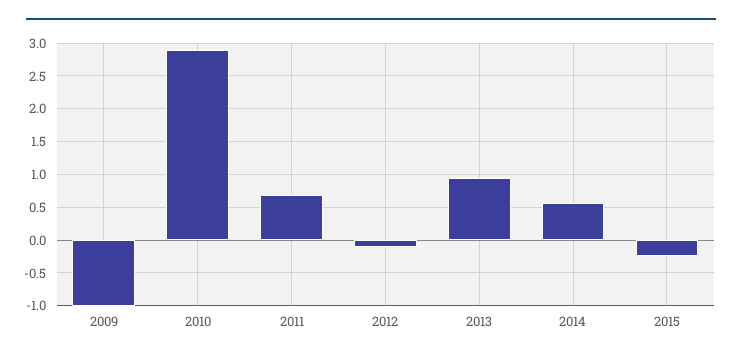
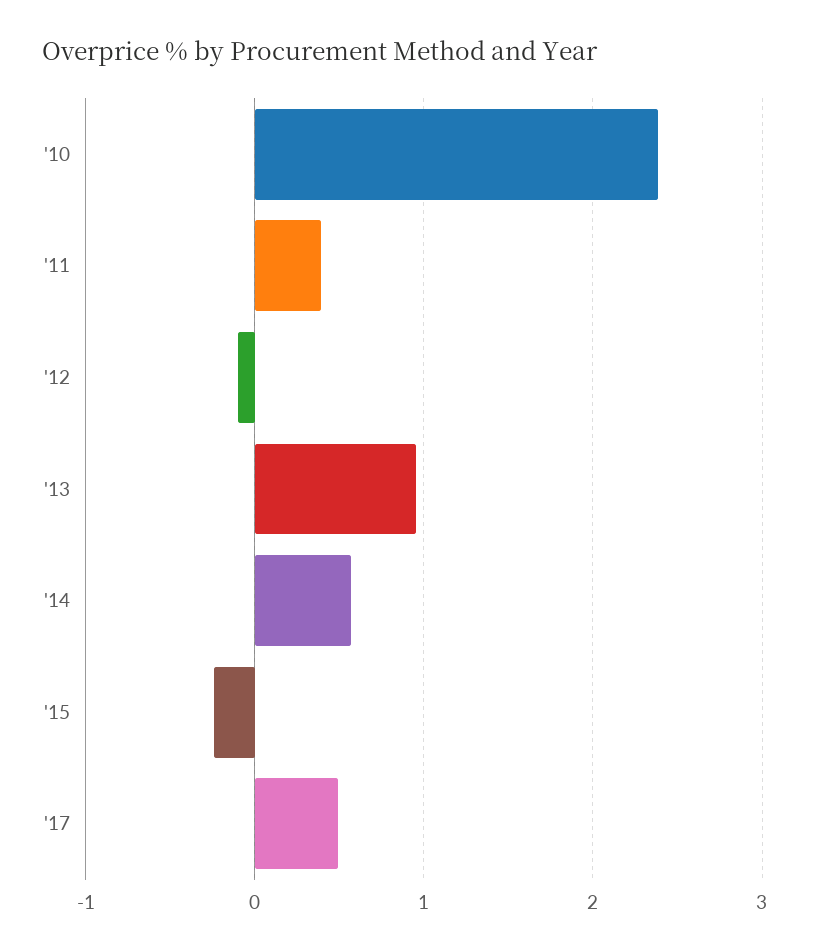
2009: -1 -> none
2010: 2.9 -> 2.4
2011: 0.7 -> 0.4
'17: none -> 0.5

